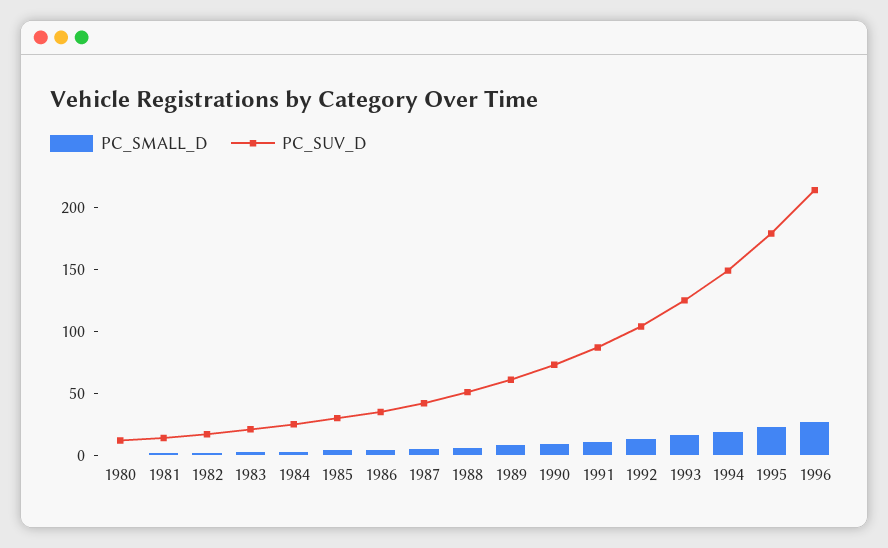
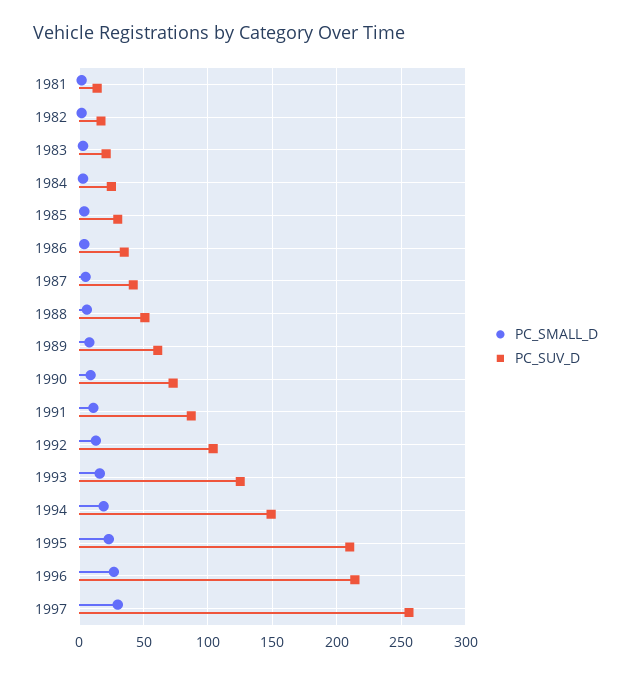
PC_SMALL_D, 1980: 0 -> none
PC_SUV_D, 1980: 10 -> none
PC_SUV_D, 1995: 180 -> 210
PC_SMALL_D, 1997: none -> 30
PC_SUV_D, 1997: none -> 255

